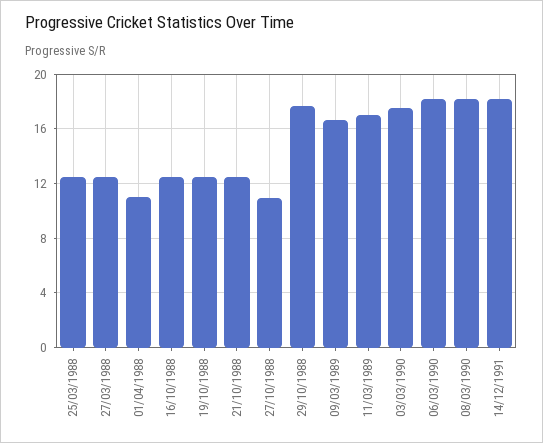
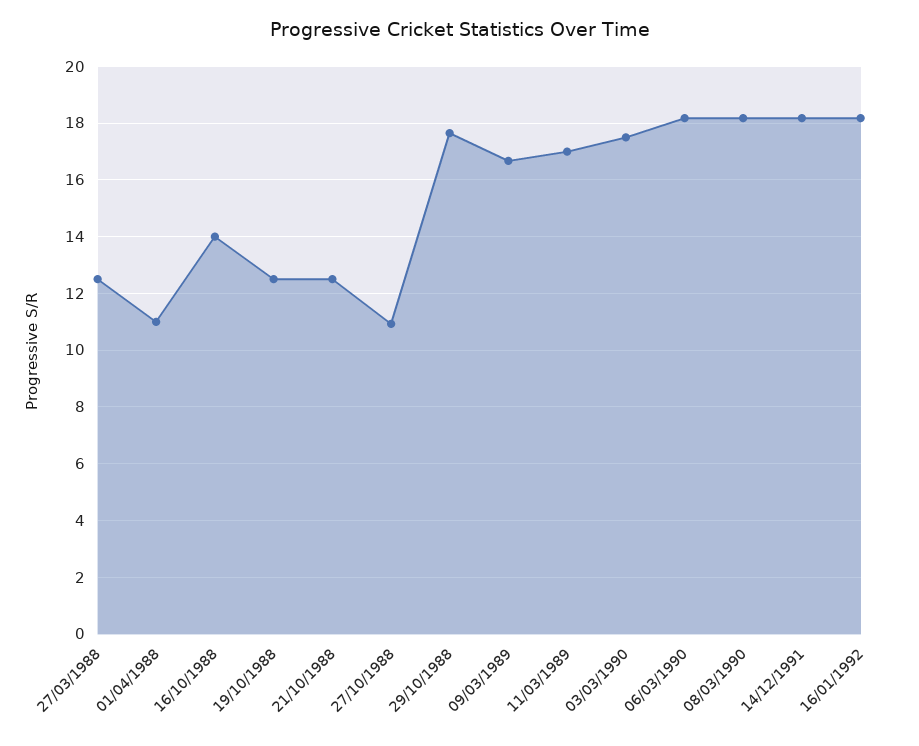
25/03/1988: 12.5 -> none
16/10/1988: 12.5 -> 14
16/01/1992: none -> 18.25

